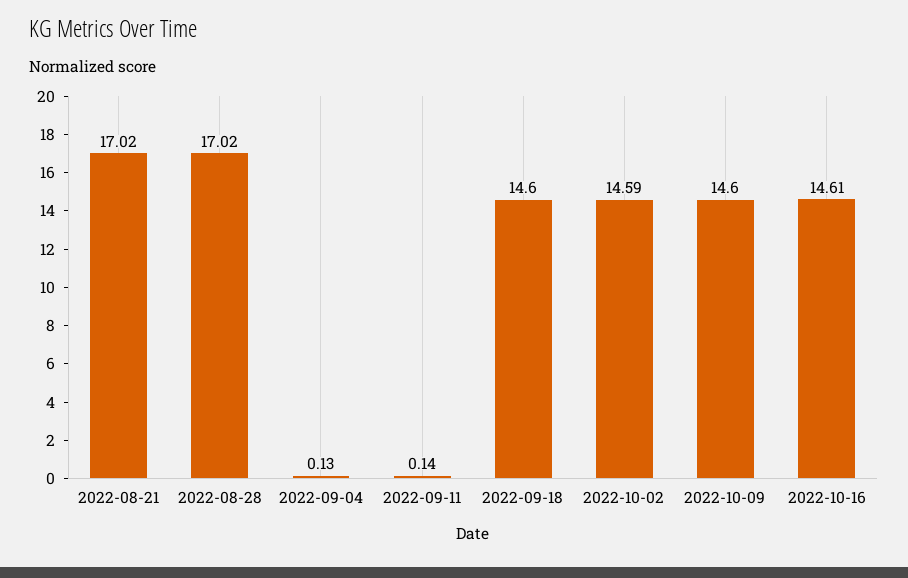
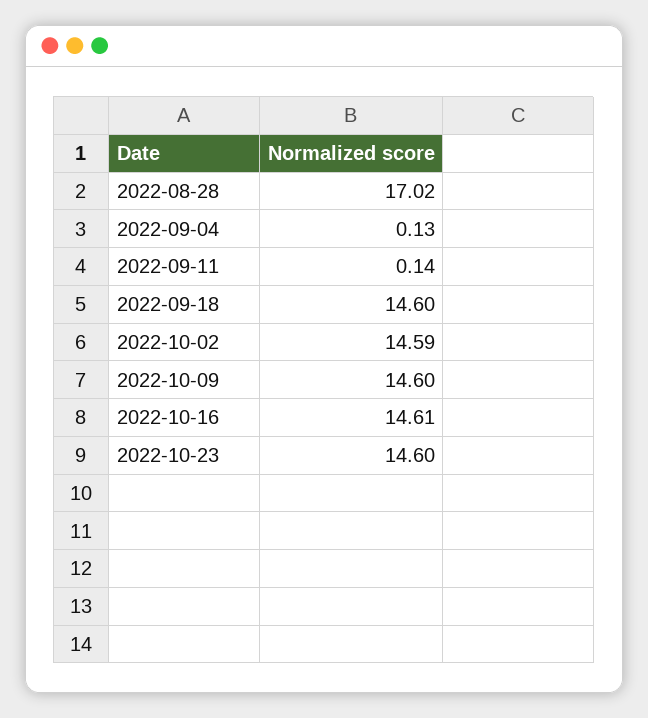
2022-08-21: 17.02 -> none
2022-10-23: none -> 14.6

